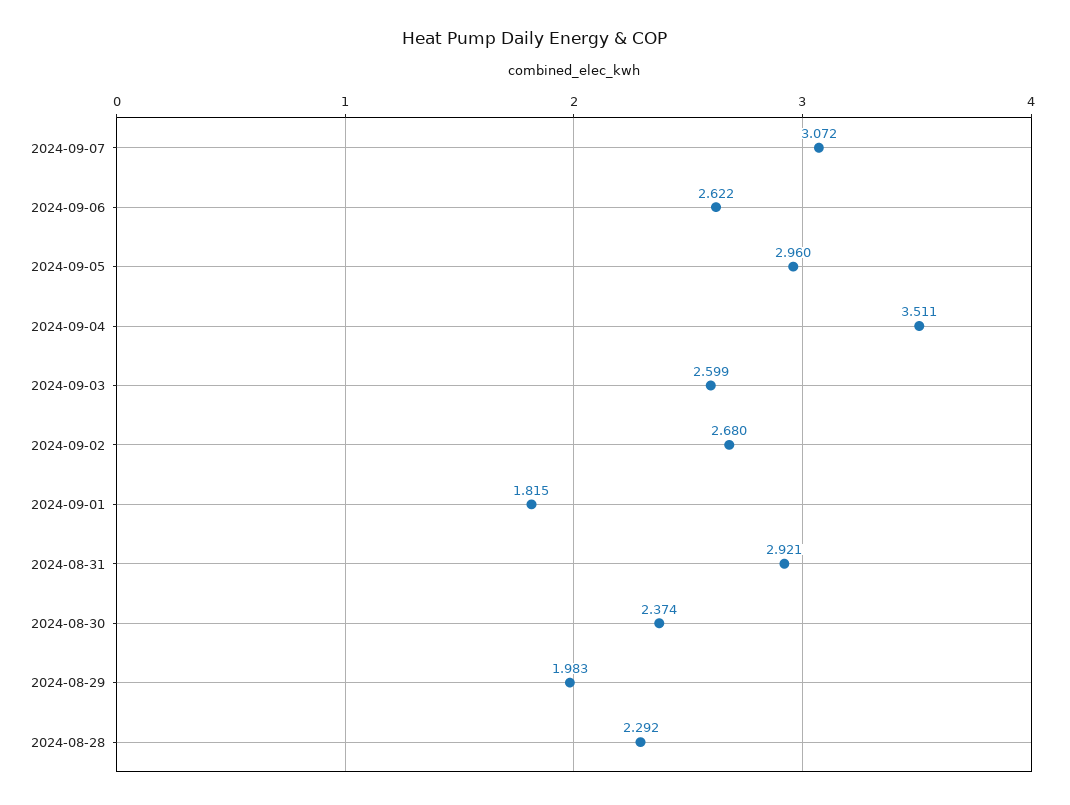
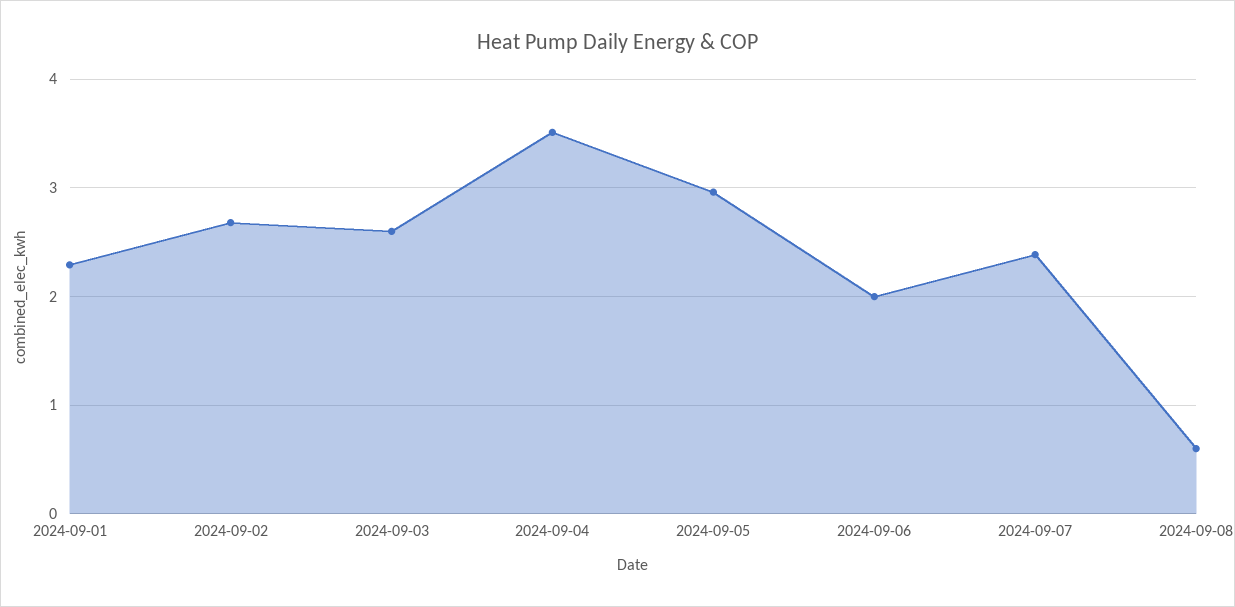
2024-09-07: 3.072 -> 2.4
2024-09-06: 2.622 -> 2
2024-09-01: 1.815 -> 2.3
2024-08-31: 2.921 -> none
2024-08-30: 2.374 -> none
2024-08-29: 1.983 -> none
2024-08-28: 2.292 -> none
2024-09-08: none -> 0.6

